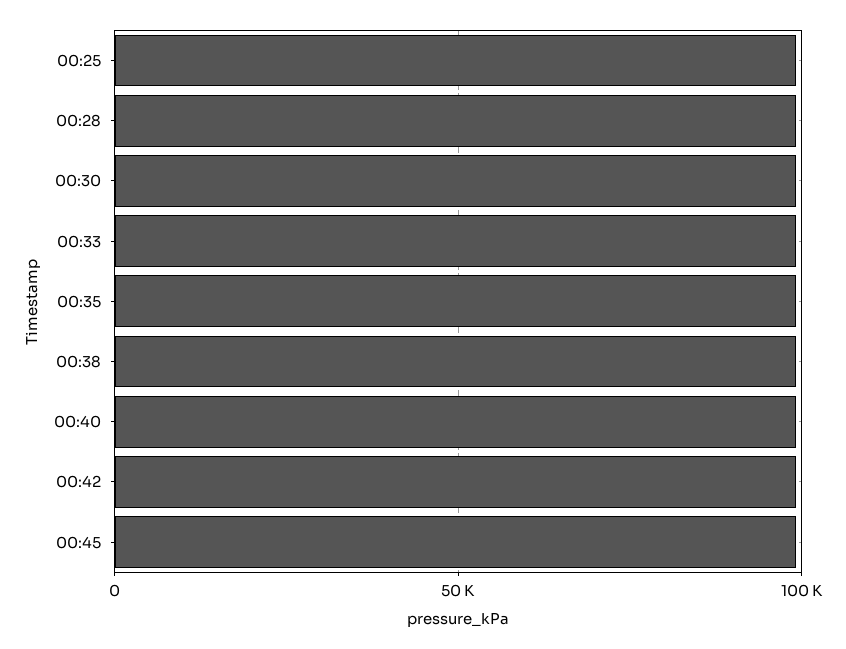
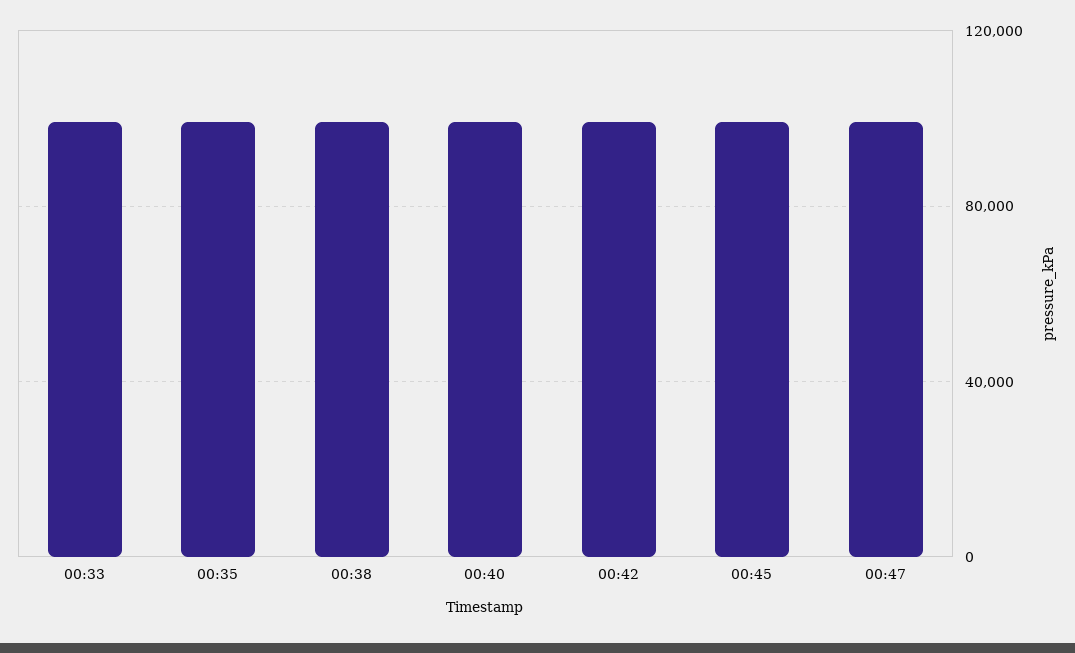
00:25: 100000 -> none
00:28: 100000 -> none
00:30: 100000 -> none
00:47: none -> 100000

